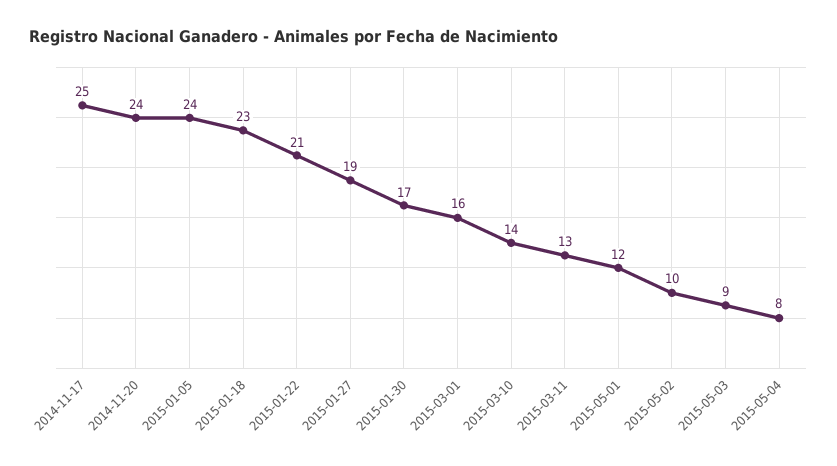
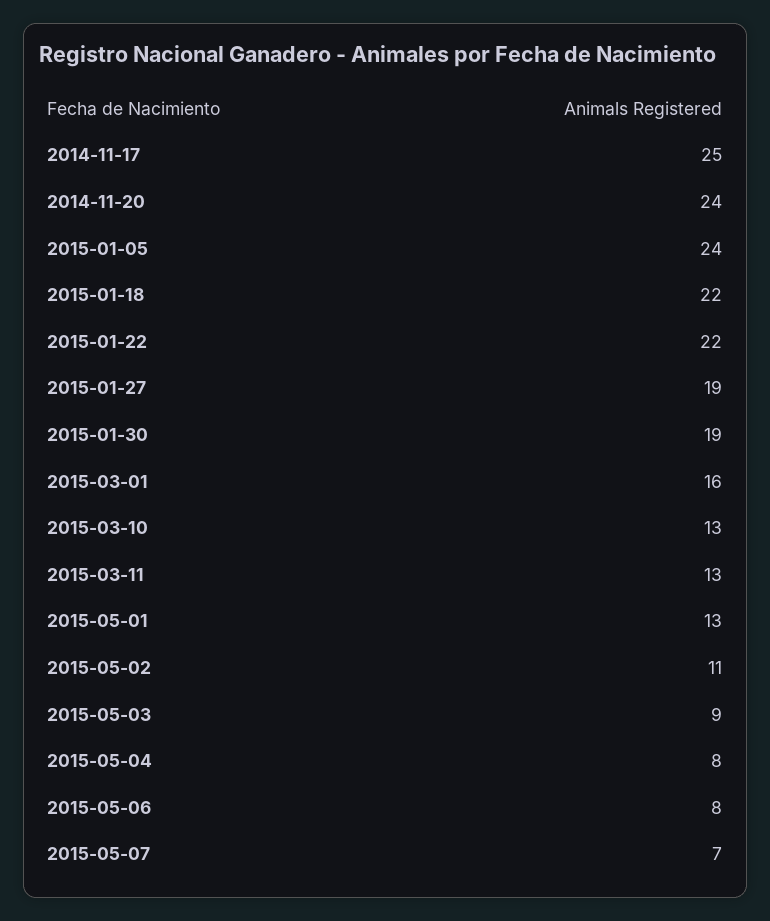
2015-01-18: 23 -> 22
2015-01-22: 21 -> 22
2015-01-30: 17 -> 19
2015-03-10: 14 -> 13
2015-05-01: 12 -> 13
2015-05-02: 10 -> 11
2015-05-06: none -> 8
2015-05-07: none -> 7

